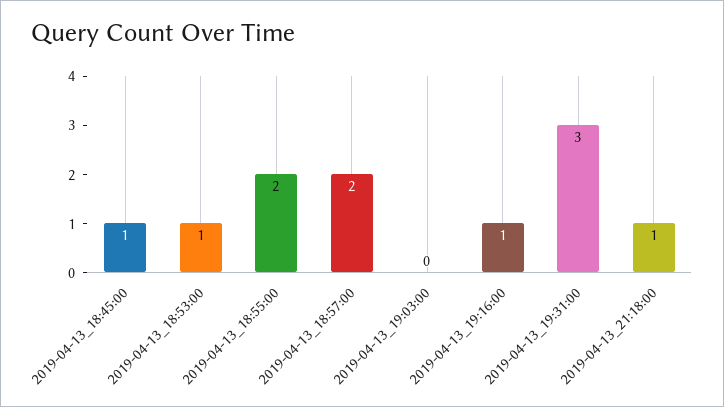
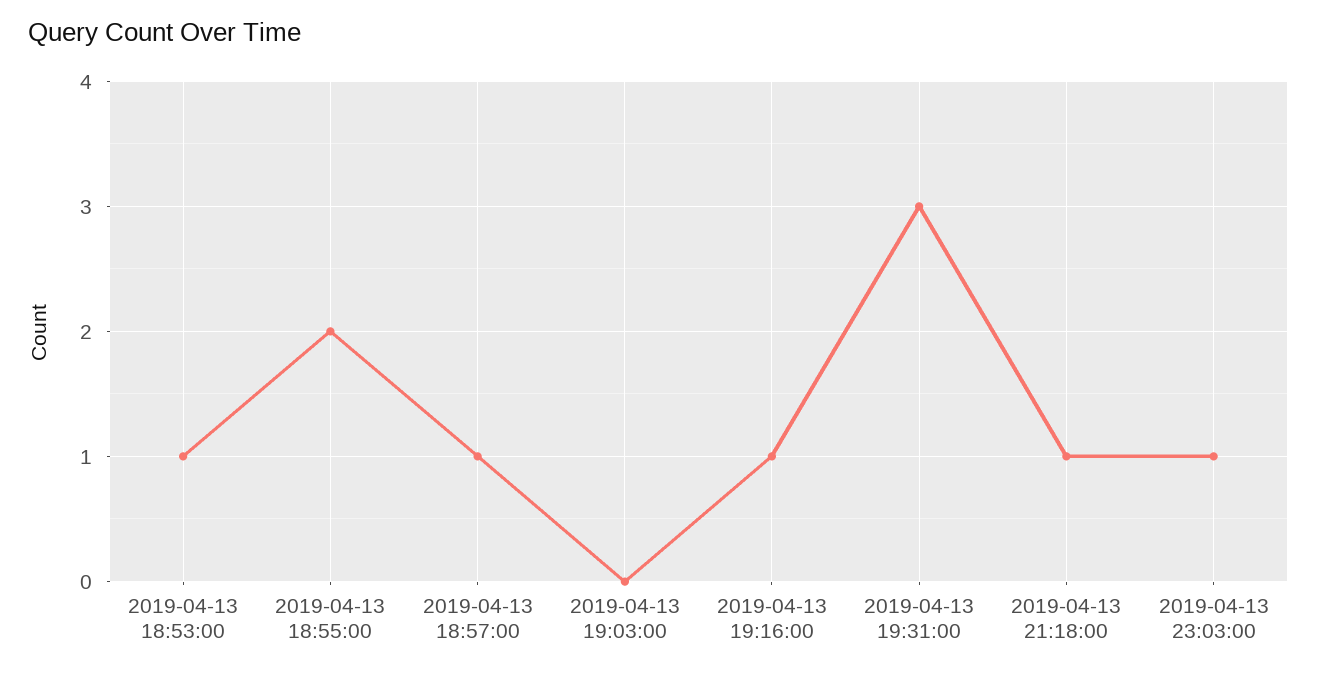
2019-04-13_18:45:00: 1 -> none
2019-04-13_18:57:00: 2 -> 1
2019-04-13 23:03:00: none -> 1

